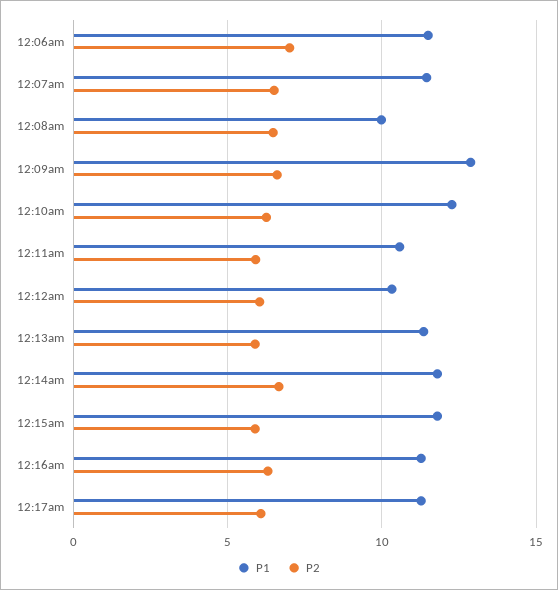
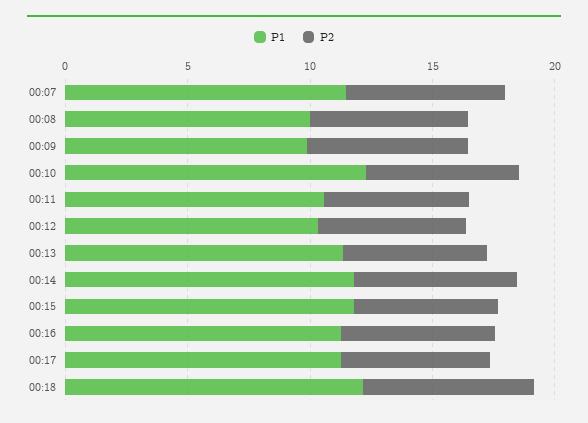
P1, 12:06am: 11.5 -> none
P2, 12:06am: 7 -> none
P1, 12:09am: 13 -> 10
P1, 00:18: none -> 12
P2, 00:18: none -> 7

